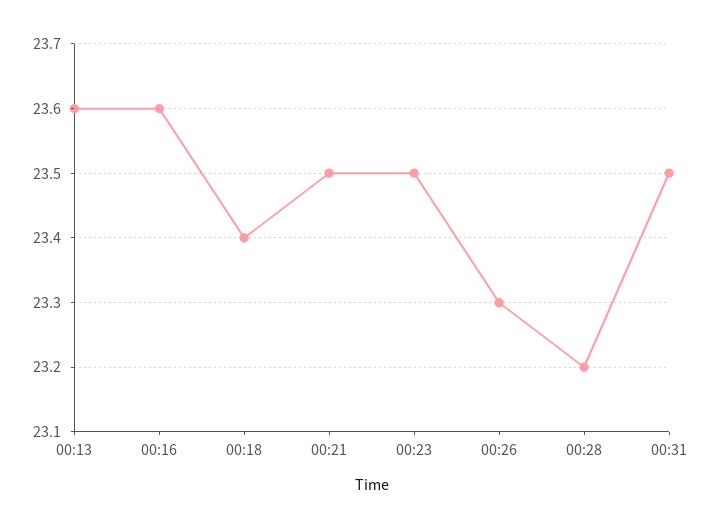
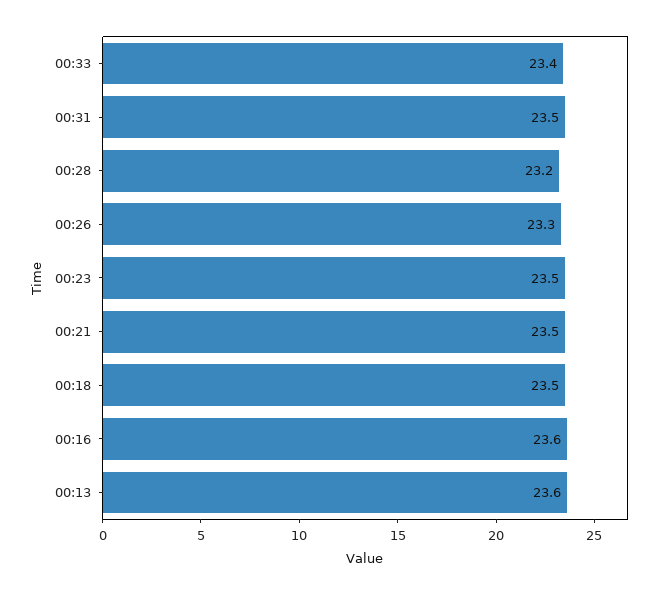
00:18: 23.4 -> 23.5
00:33: none -> 23.4

